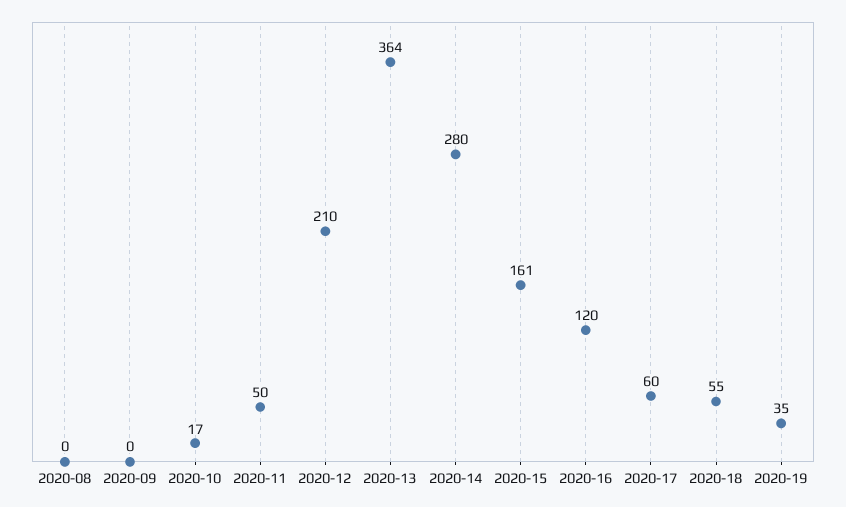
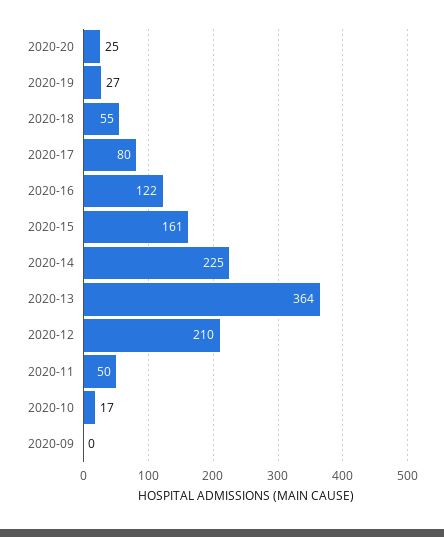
2020-08: 0 -> none
2020-14: 280 -> 225
2020-16: 120 -> 122
2020-17: 60 -> 80
2020-19: 35 -> 27
2020-20: none -> 25

